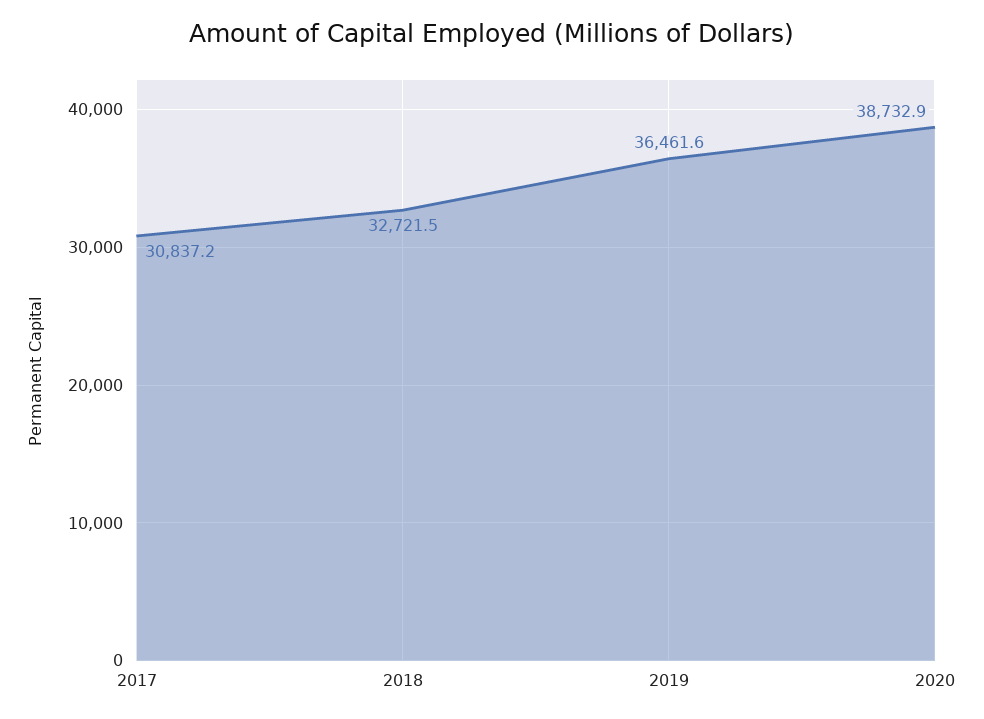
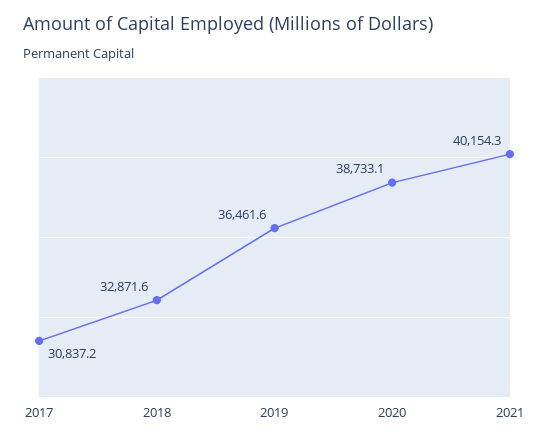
2018: 32721.5 -> 32871.6
2020: 38732.9 -> 38733.1
2021: none -> 40154.3

